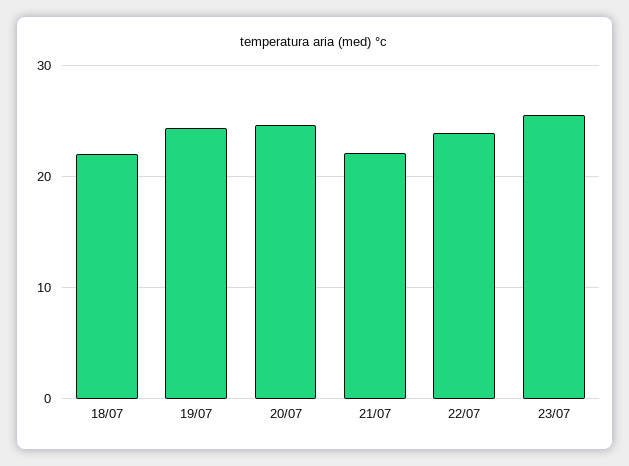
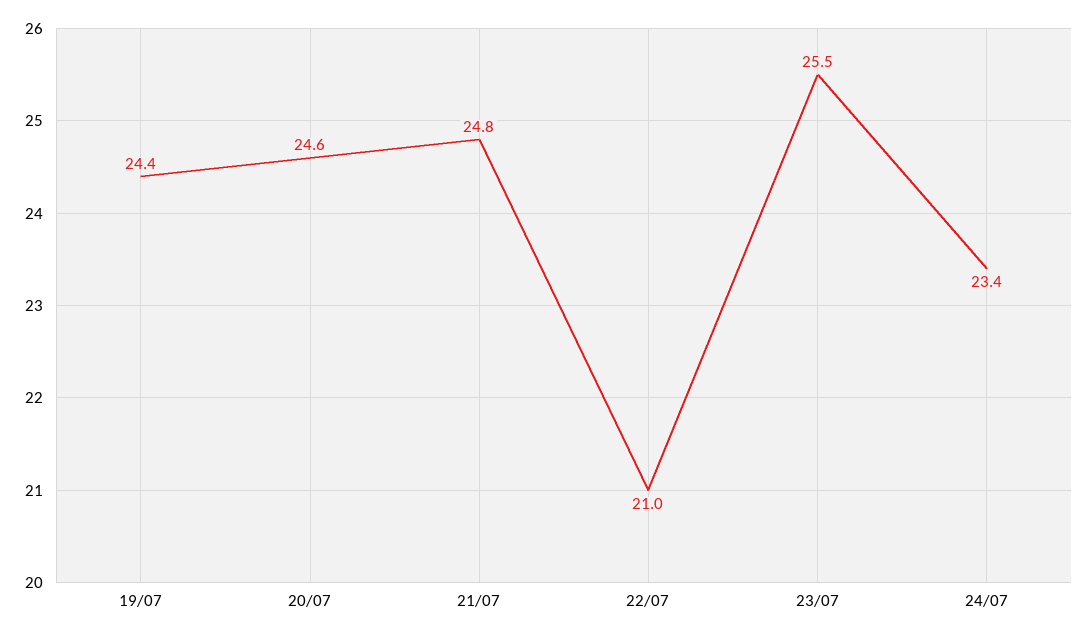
18/07: 22 -> none
21/07: 22 -> 24.8
22/07: 24 -> 21
24/07: none -> 23.4

